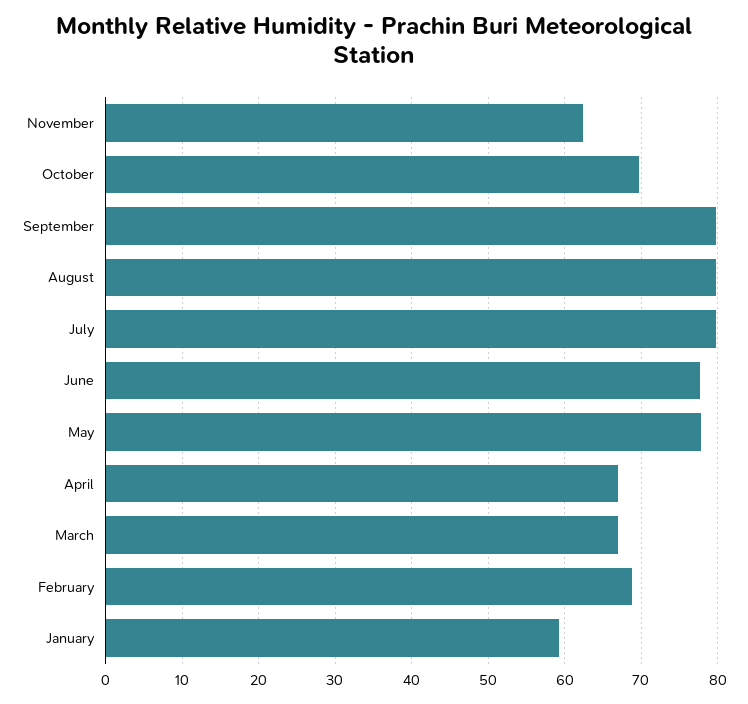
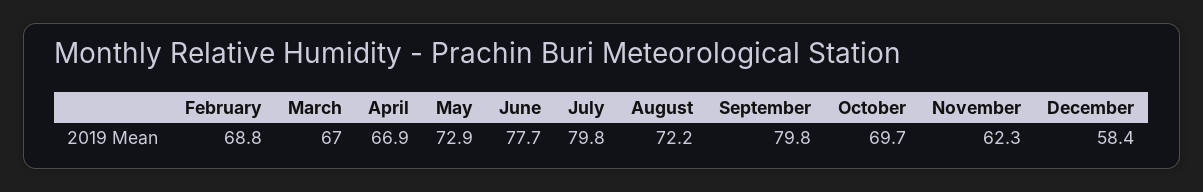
August: 80 -> 72.2
May: 78 -> 72.9
January: 59 -> none
December: none -> 58.4

